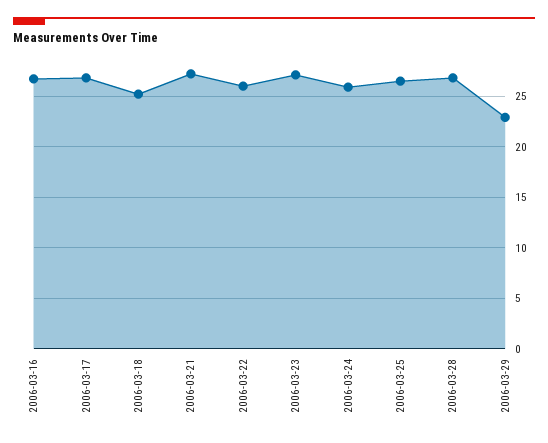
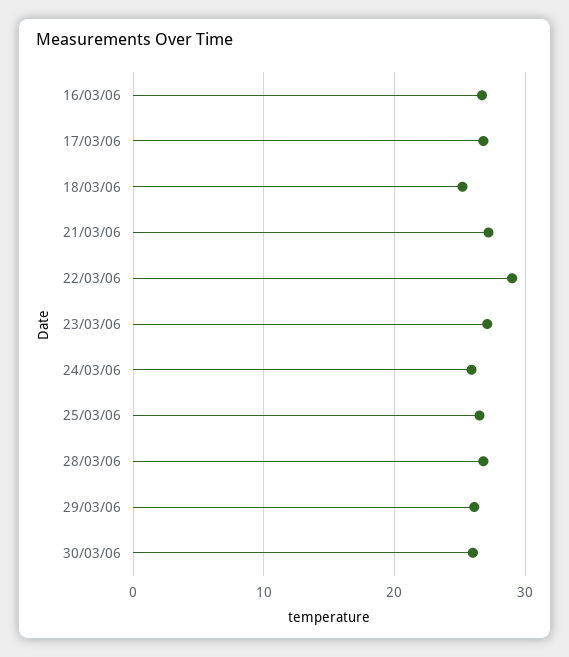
2006-03-22: 26 -> 29
2006-03-29: 23 -> 26
30/03/06: none -> 26

